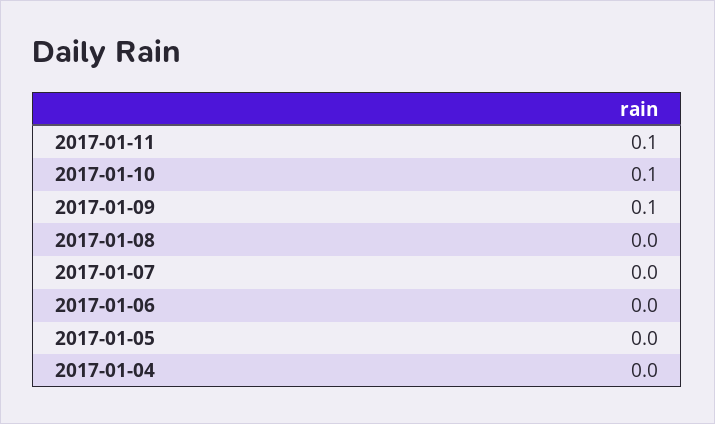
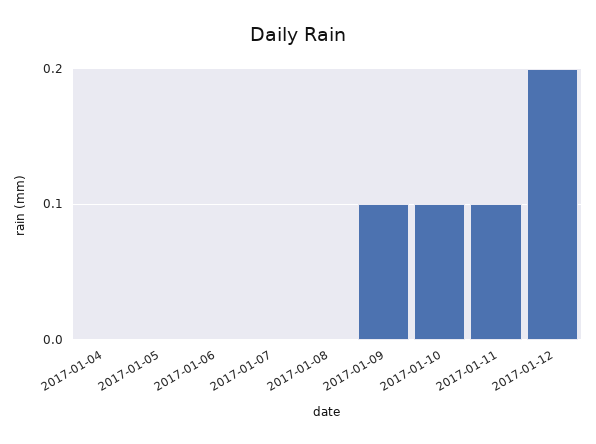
2017-01-12: none -> 0.2

